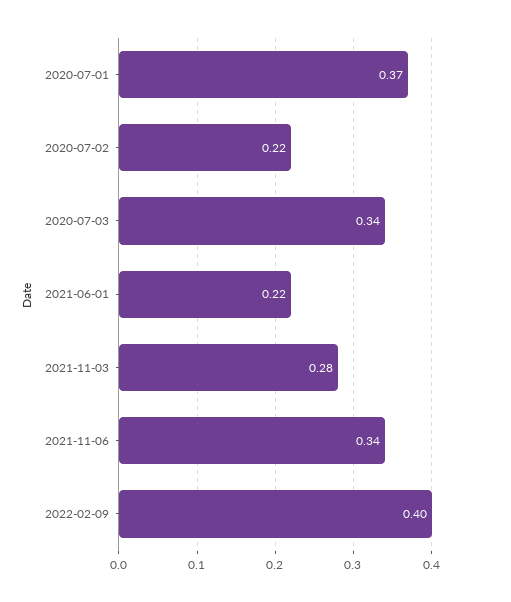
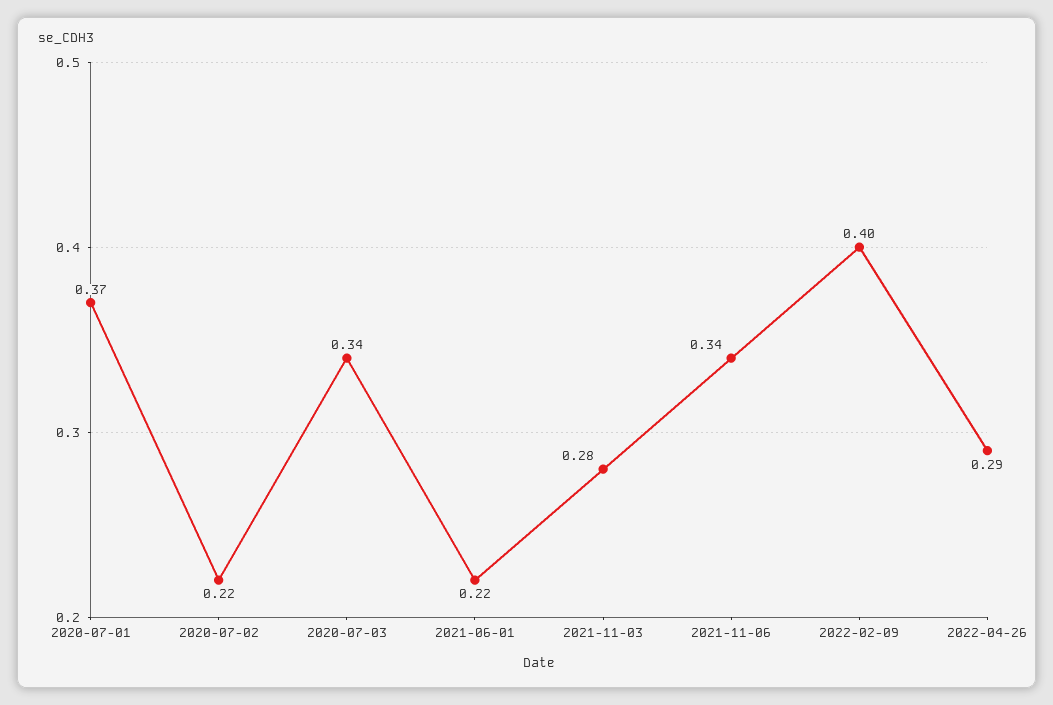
2022-04-26: none -> 0.29

